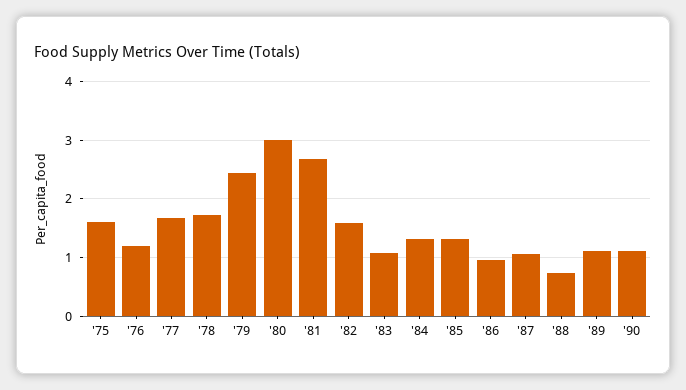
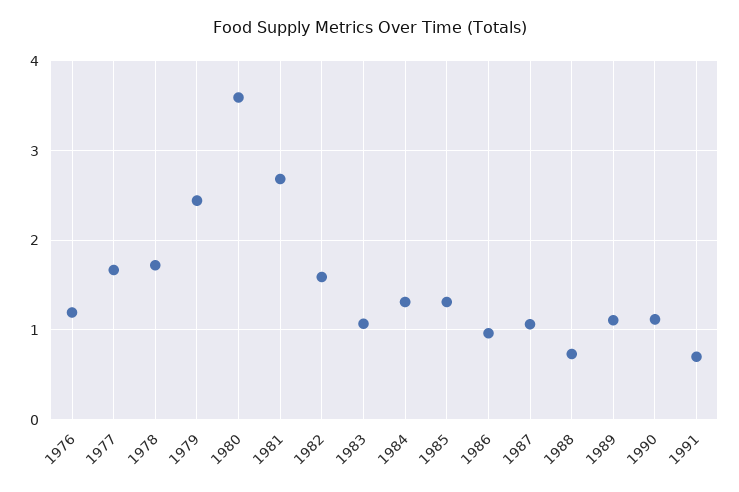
'75: 1.6 -> none
'80: 3 -> 3.6
1991: none -> 0.7

